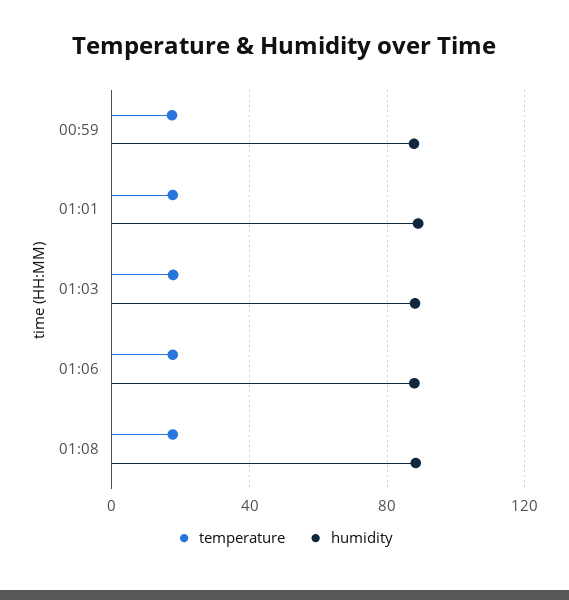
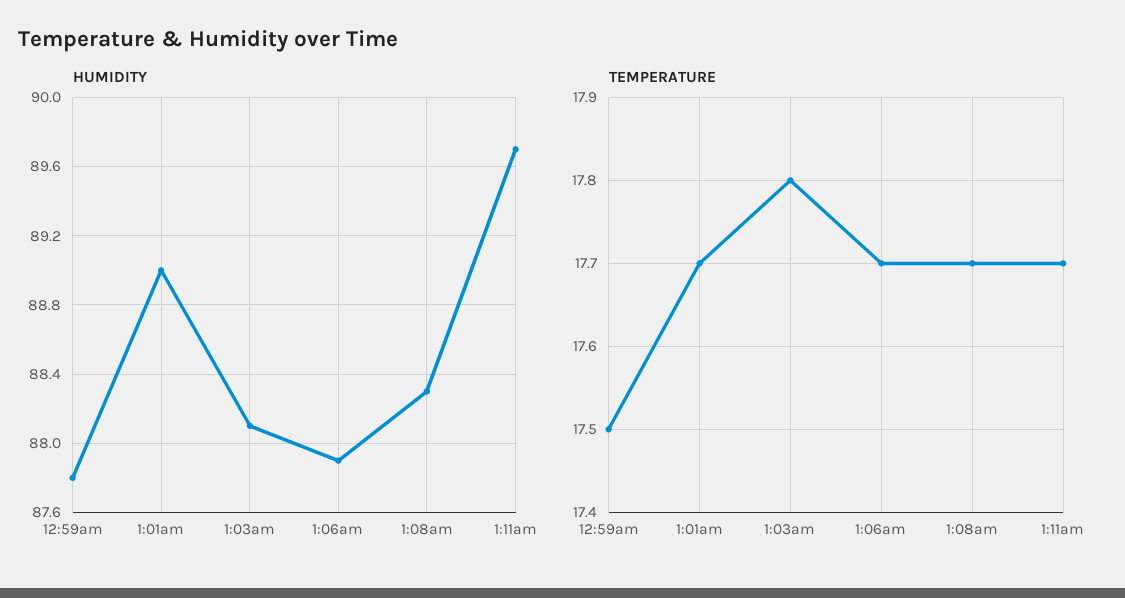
humidity, 1:11am: none -> 89.7
temperature, 1:11am: none -> 17.7

